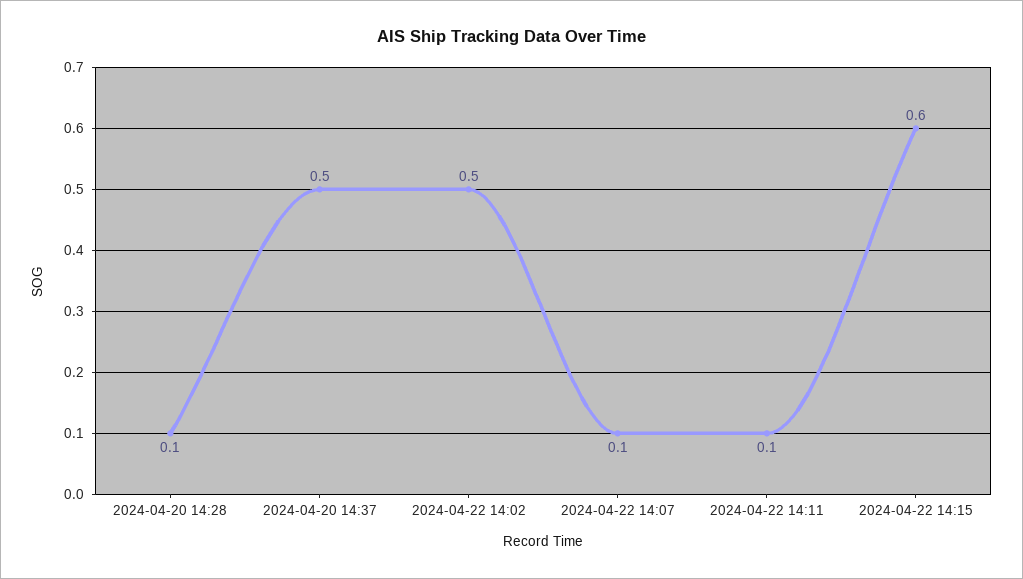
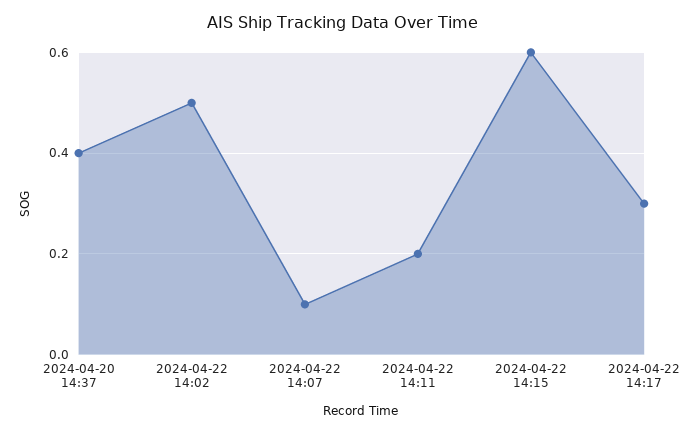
2024-04-20 14:28: 0.1 -> none
2024-04-20 14:37: 0.5 -> 0.4
2024-04-22 14:11: 0.1 -> 0.2
2024-04-22 14:17: none -> 0.3

